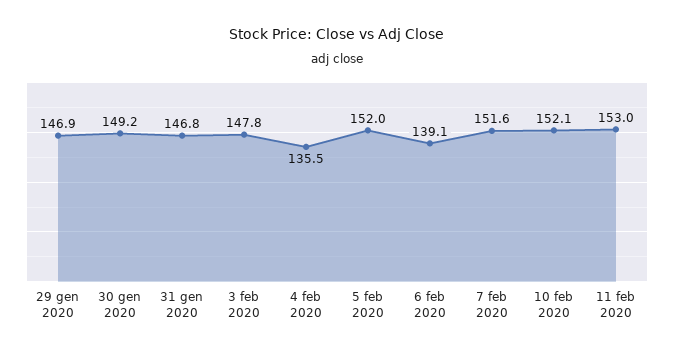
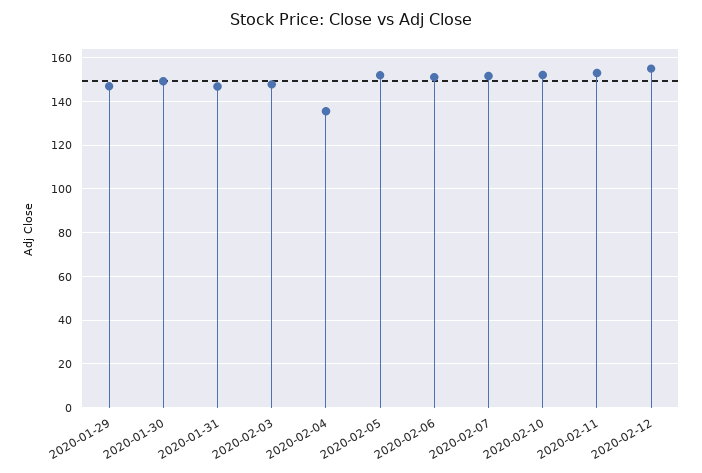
6 feb 2020: 139.1 -> 150
2020-02-12: none -> 155

